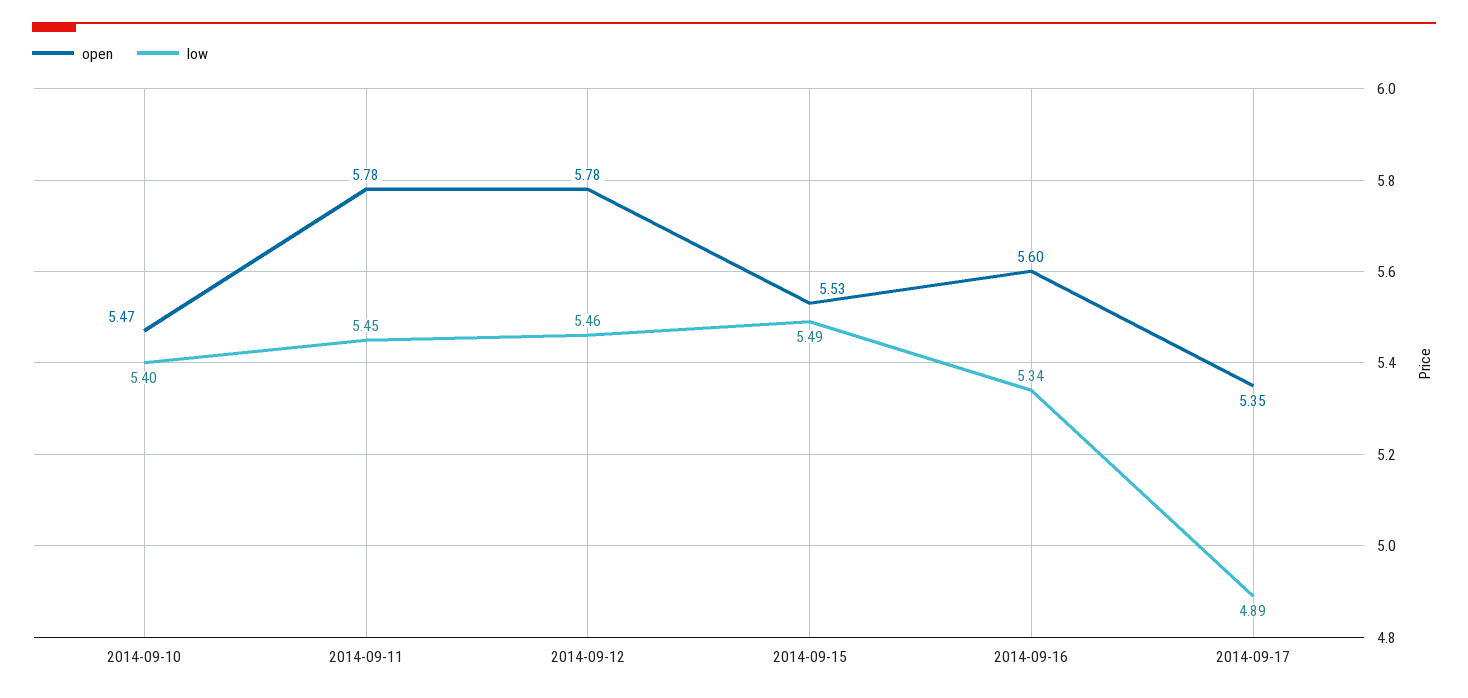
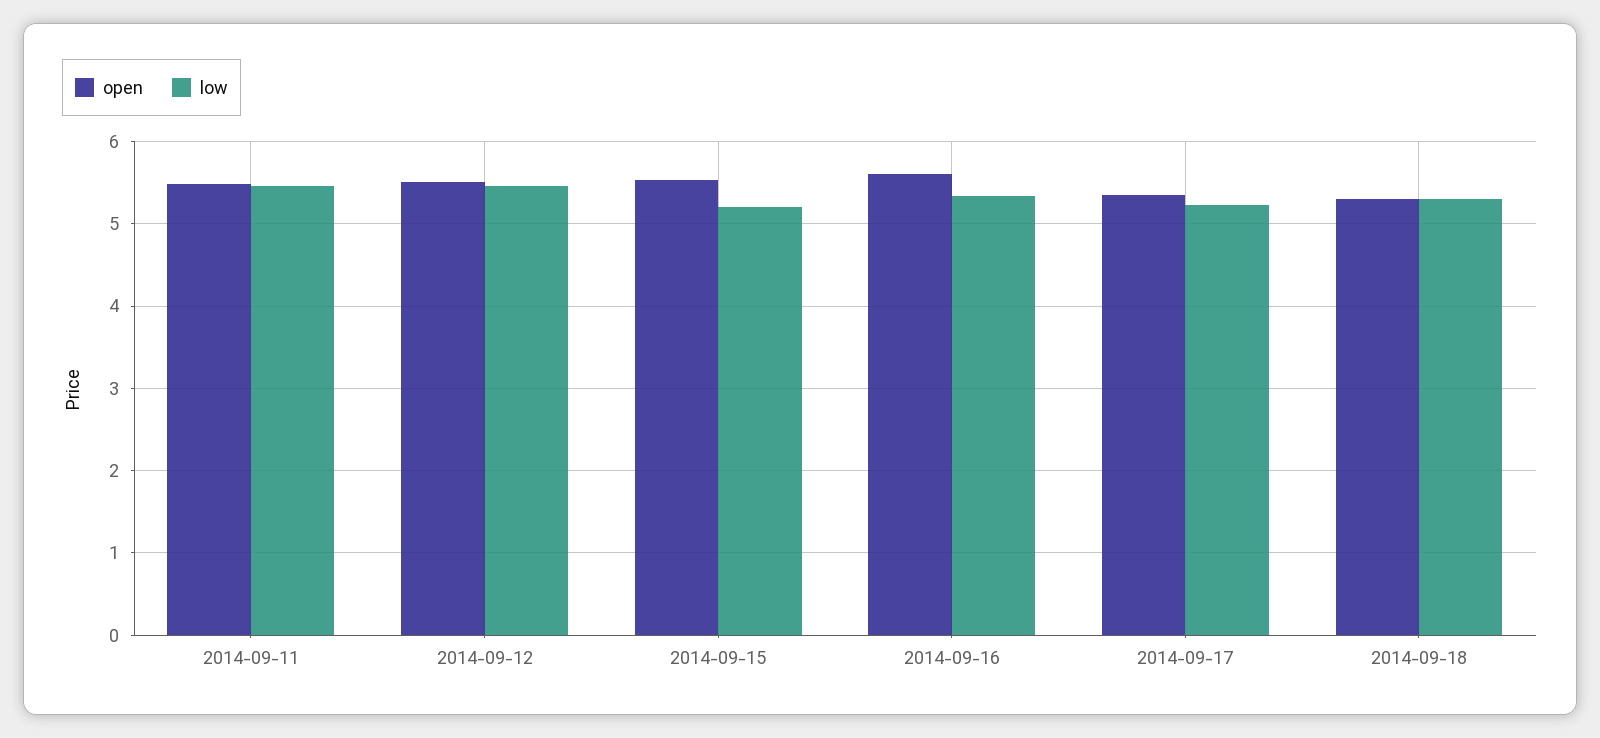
open, 2014-09-10: 5.47 -> none
low, 2014-09-10: 5.4 -> none
open, 2014-09-11: 5.78 -> 5.5
open, 2014-09-12: 5.78 -> 5.5
low, 2014-09-15: 5.49 -> 5.2
low, 2014-09-17: 4.89 -> 5.2
open, 2014-09-18: none -> 5.3
low, 2014-09-18: none -> 5.3

